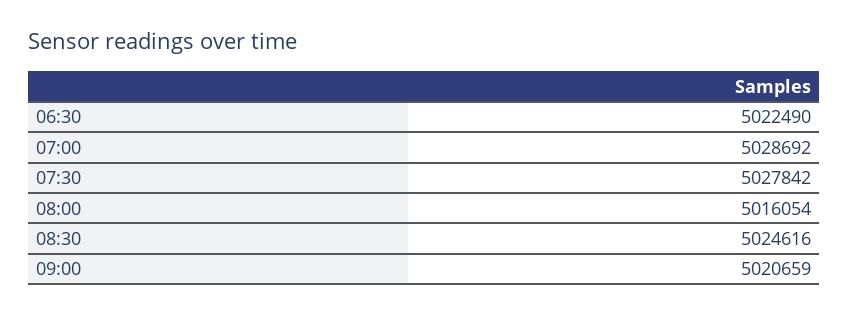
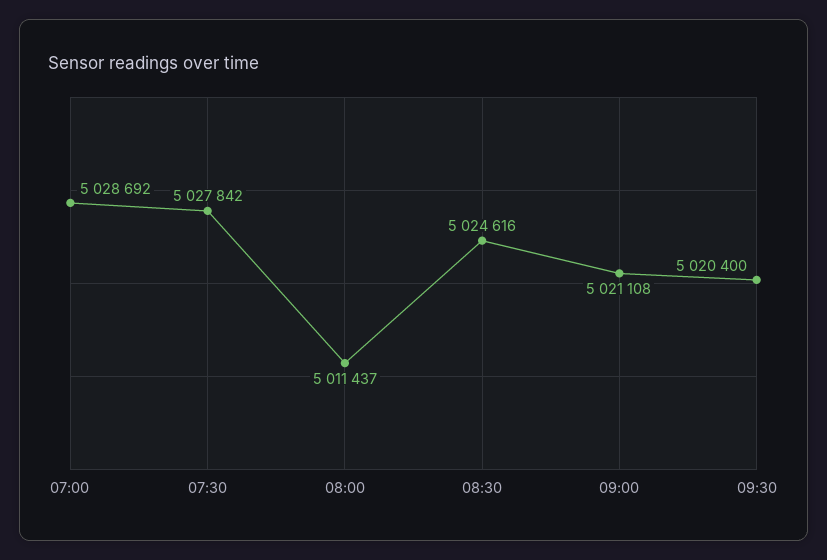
06:30: 5022490 -> none
08:00: 5016054 -> 5011437
09:00: 5020659 -> 5021108
09:30: none -> 5020400

